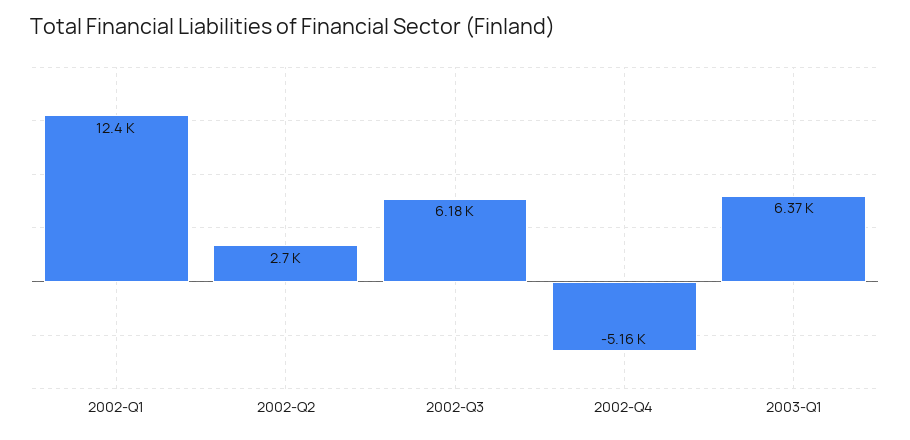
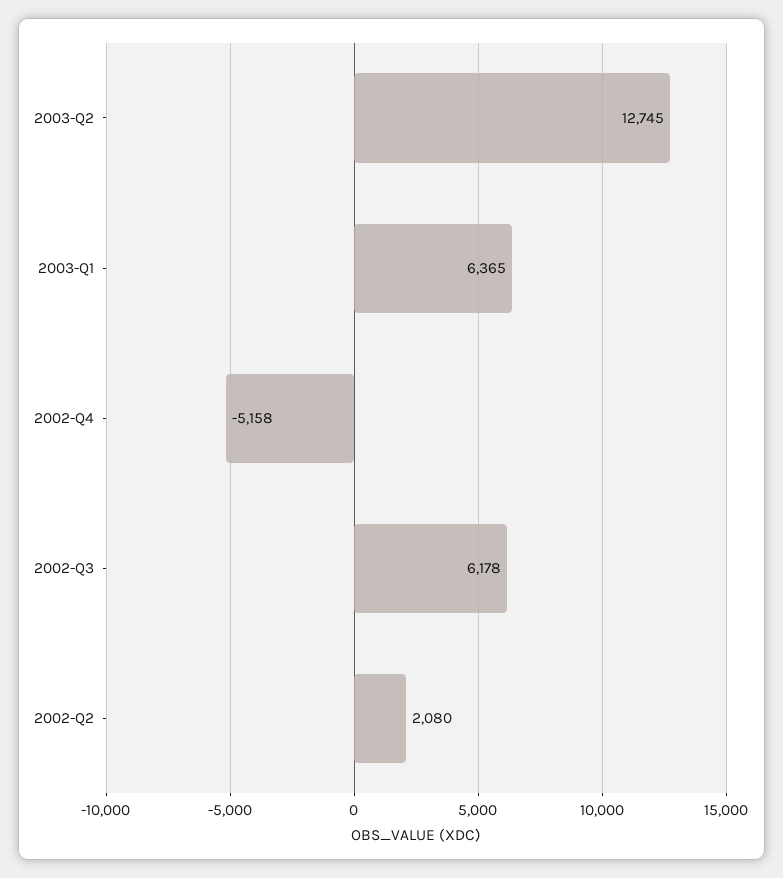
2002-Q1: 12400 -> none
2002-Q2: 2700 -> 2080
2003-Q2: none -> 12745

